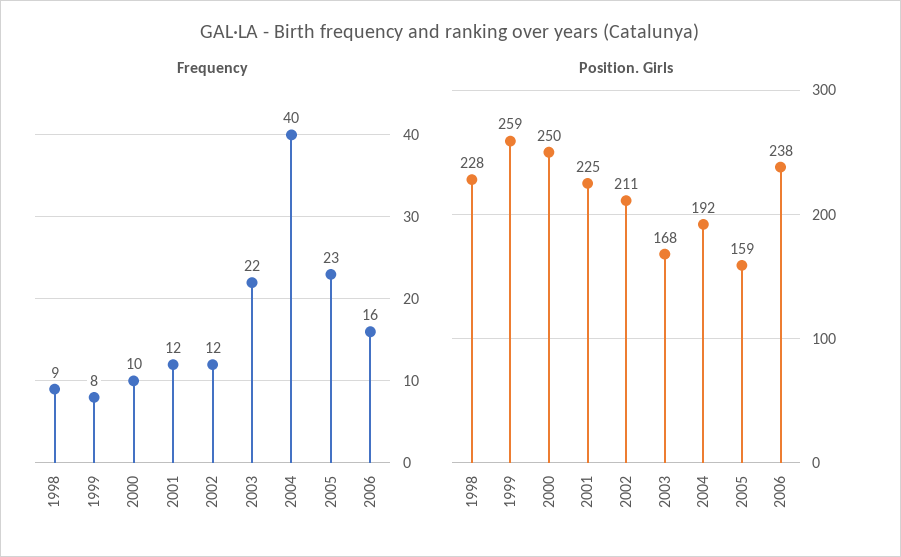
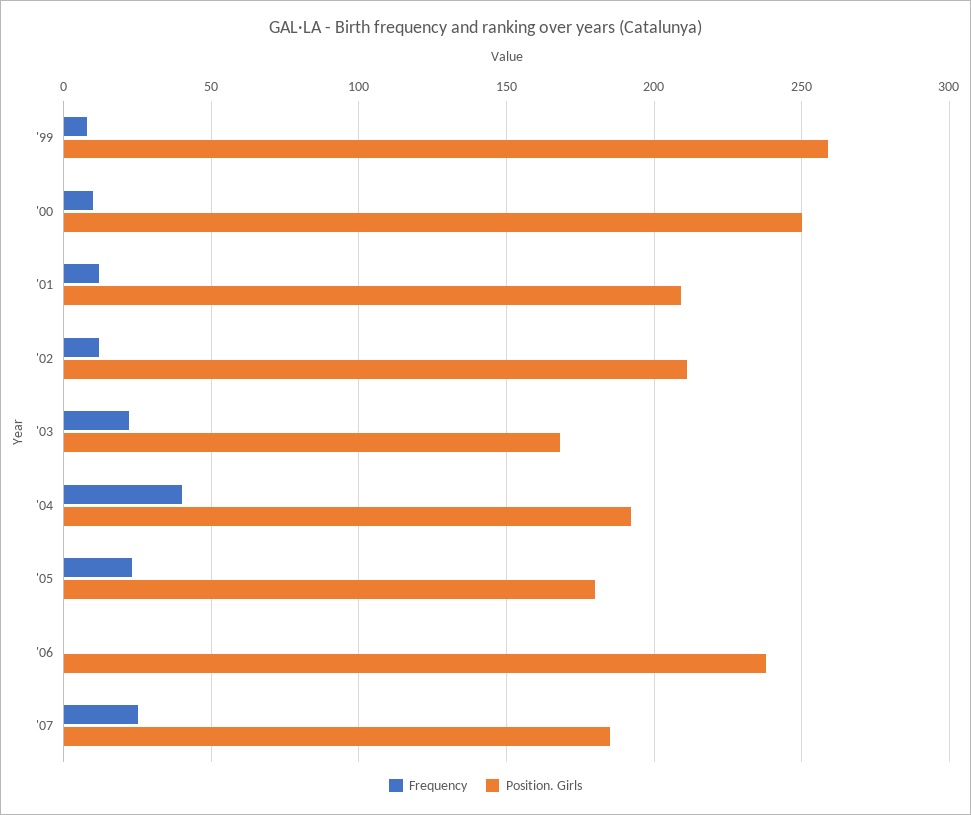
Frequency, 1998: 9 -> none
Frequency, 2006: 16 -> 0
Position. Girls, 1998: 228 -> none
Position. Girls, 2001: 225 -> 210
Position. Girls, 2005: 159 -> 180
Frequency, '07: none -> 25
Position. Girls, '07: none -> 185

